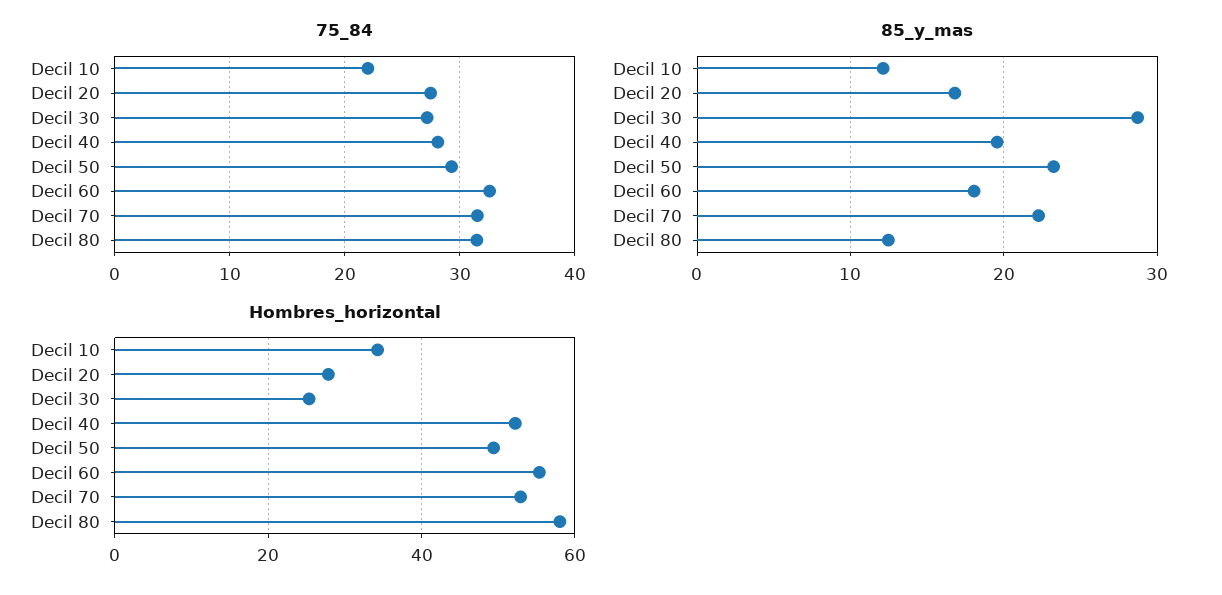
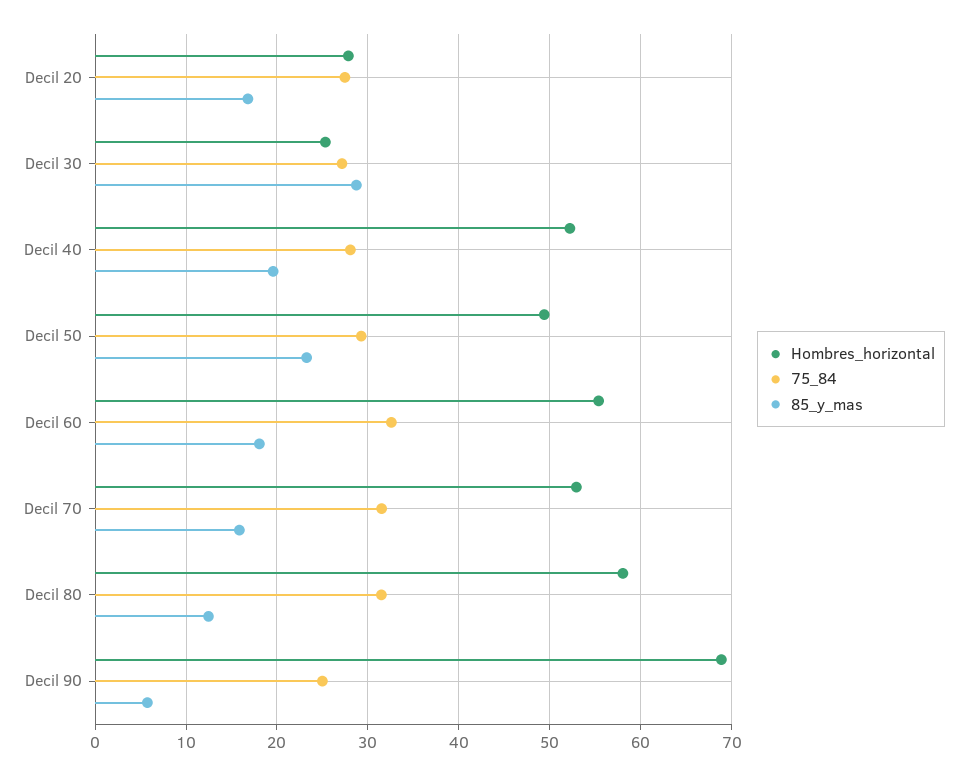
75_84, Decil 10: 22 -> none
85_y_mas, Decil 10: 12 -> none
85_y_mas, Decil 70: 22 -> 16
Hombres_horizontal, Decil 10: 34 -> none
Hombres_horizontal, Decil 90: none -> 69
75_84, Decil 90: none -> 25
85_y_mas, Decil 90: none -> 6

